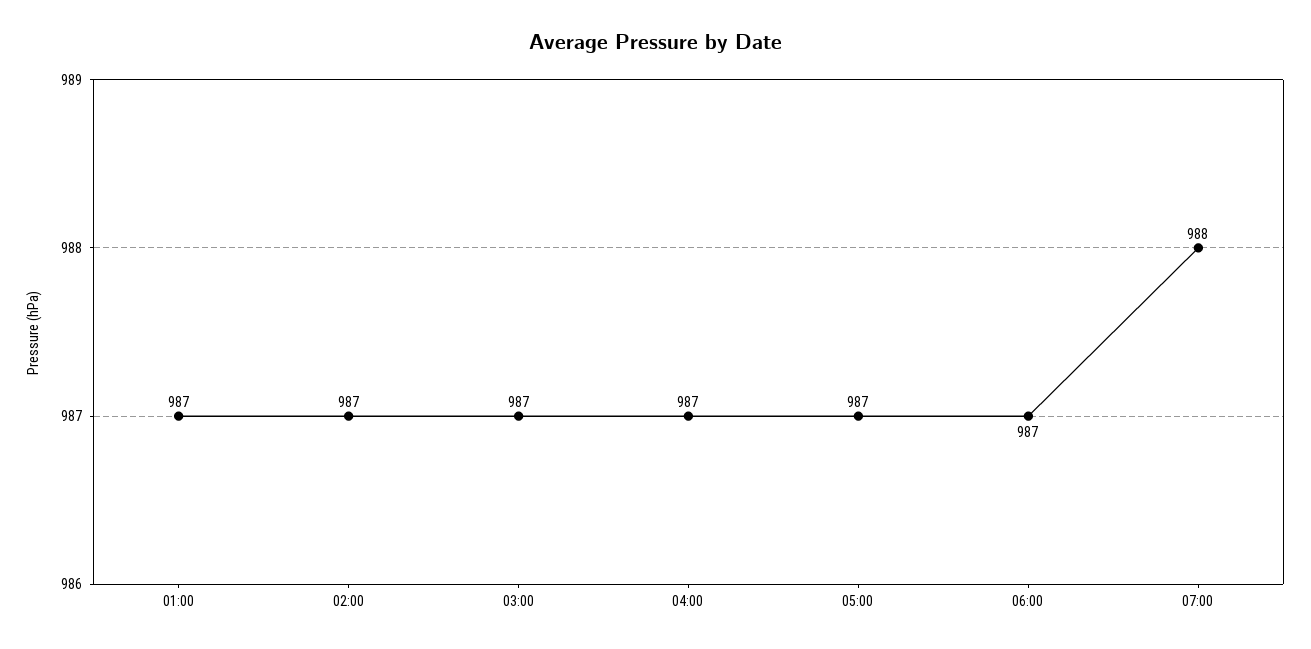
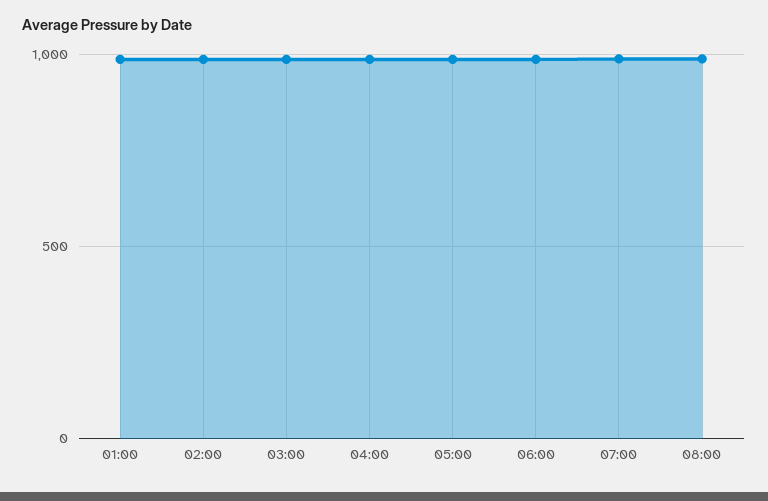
08:00: none -> 1000

